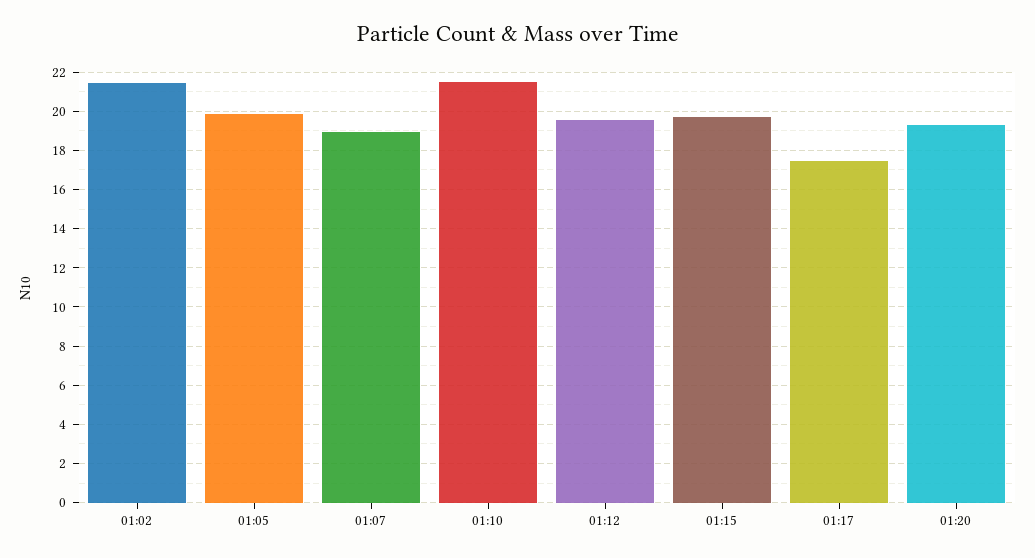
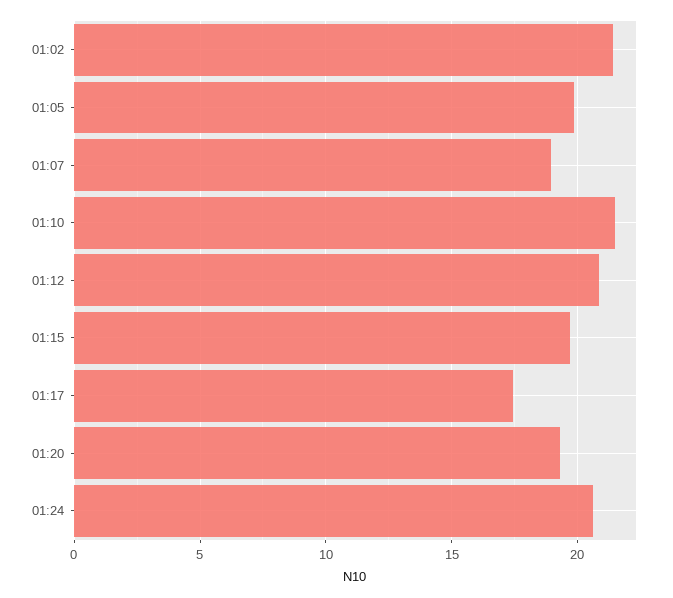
01:12: 19.5 -> 21
01:24: none -> 20.5

